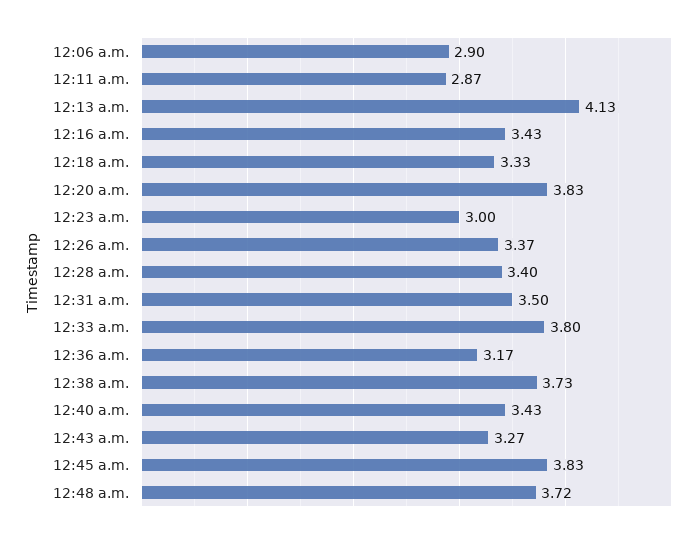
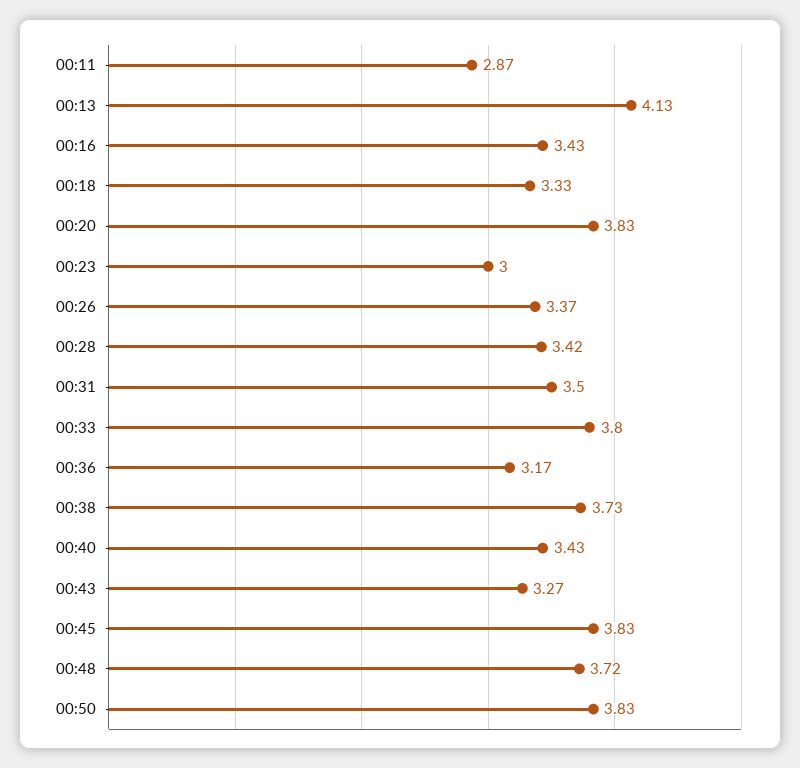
12:06 a.m.: 2.9 -> none
12:28 a.m.: 3.4 -> 3.42
00:50: none -> 3.83

